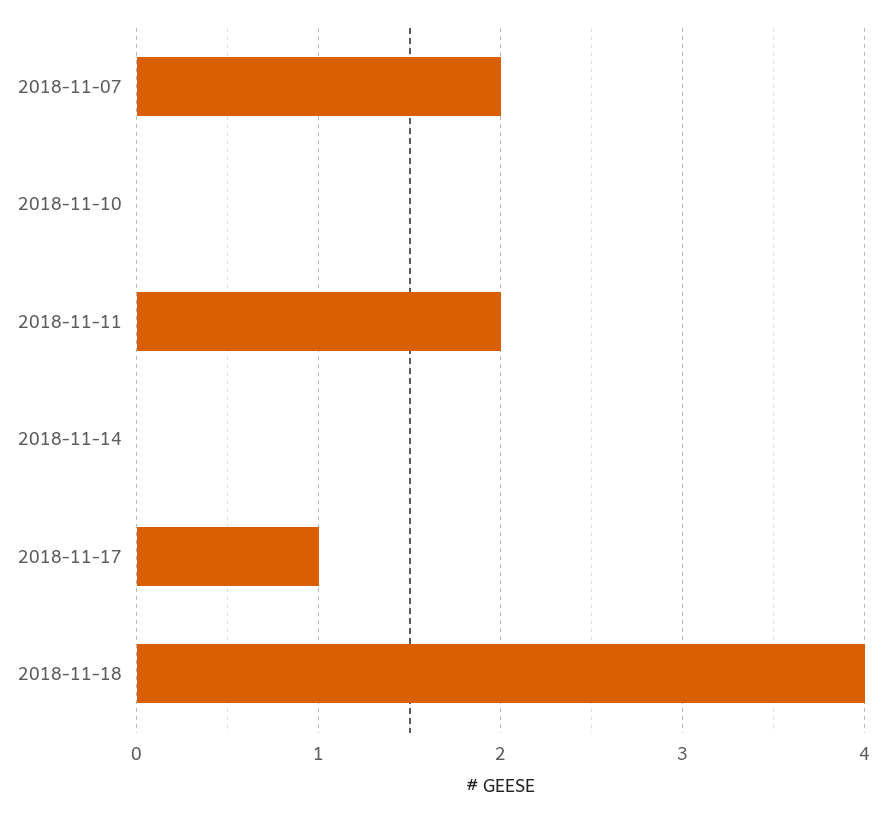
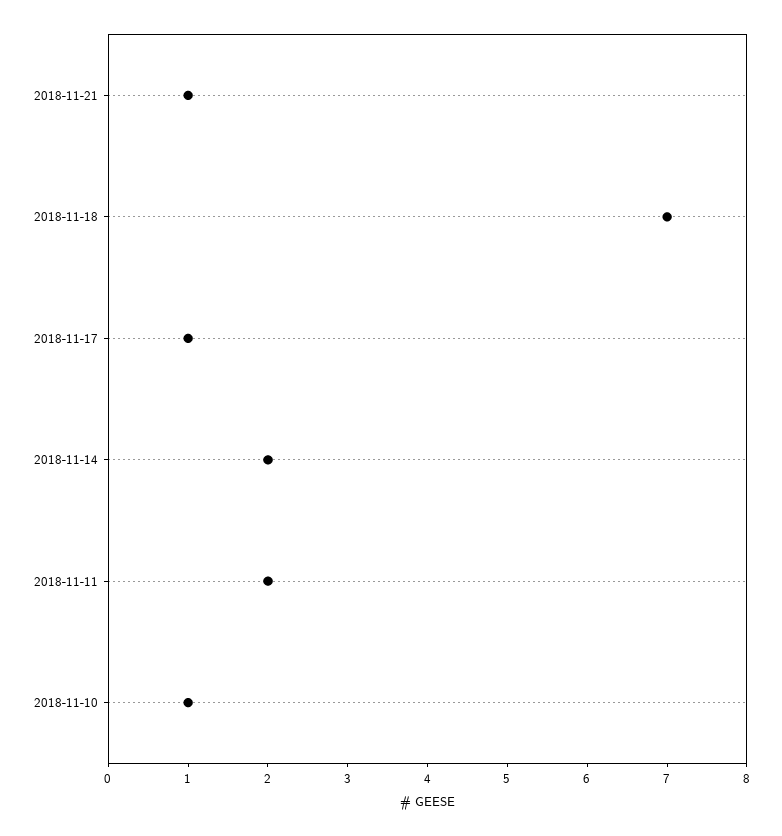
2018-11-07: 2 -> none
2018-11-10: 0 -> 1
2018-11-14: 0 -> 2
2018-11-18: 4 -> 7
2018-11-21: none -> 1

